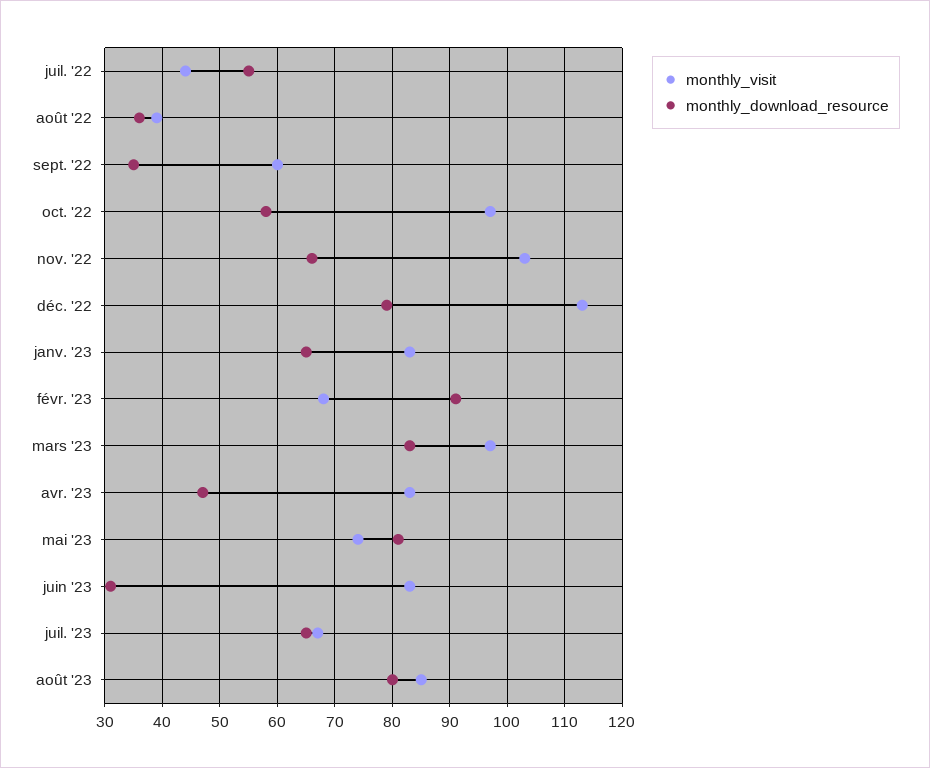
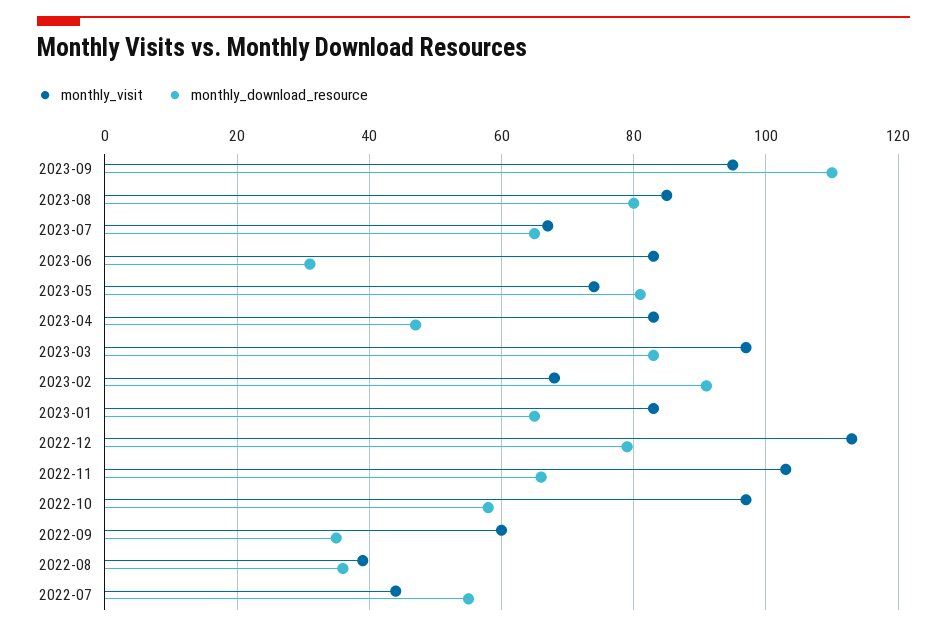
monthly_visit, 2023-09: none -> 95
monthly_download_resource, 2023-09: none -> 110

